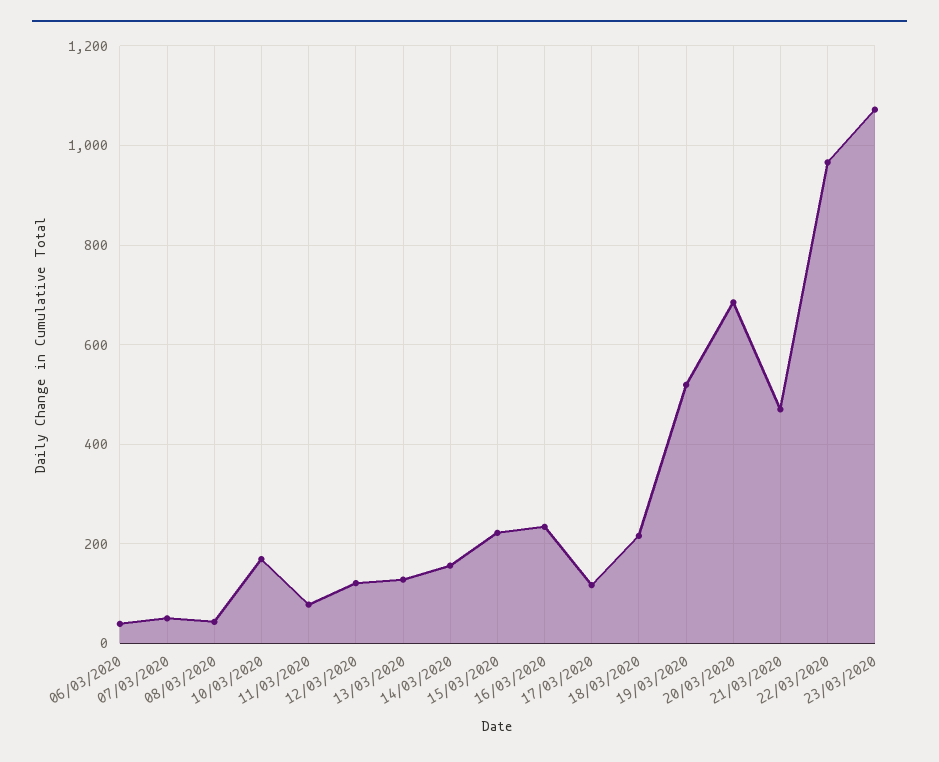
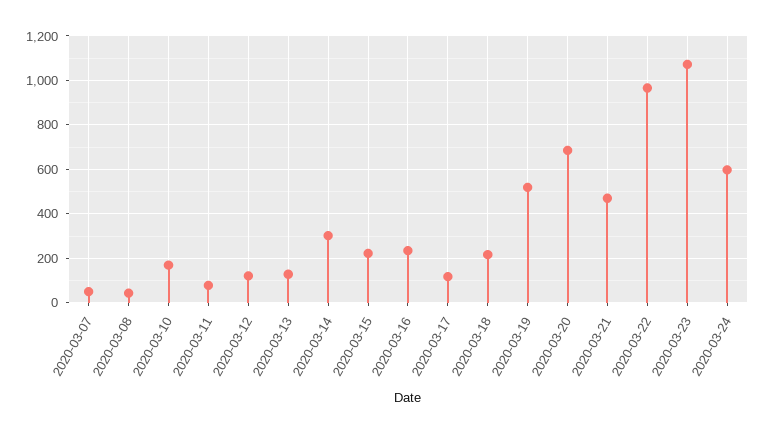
06/03/2020: 40 -> none
14/03/2020: 160 -> 300
2020-03-24: none -> 600

